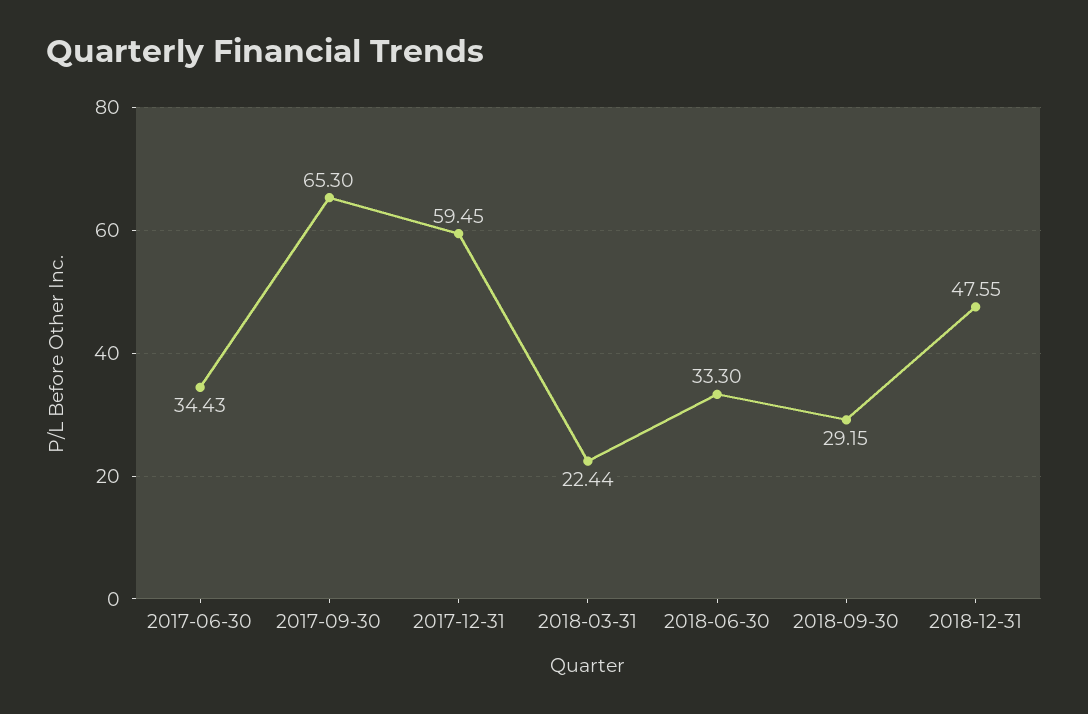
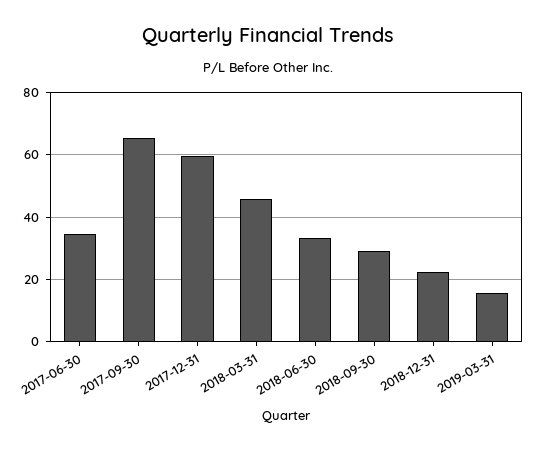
2018-03-31: 22.44 -> 46
2018-12-31: 47.55 -> 22
2019-03-31: none -> 16

